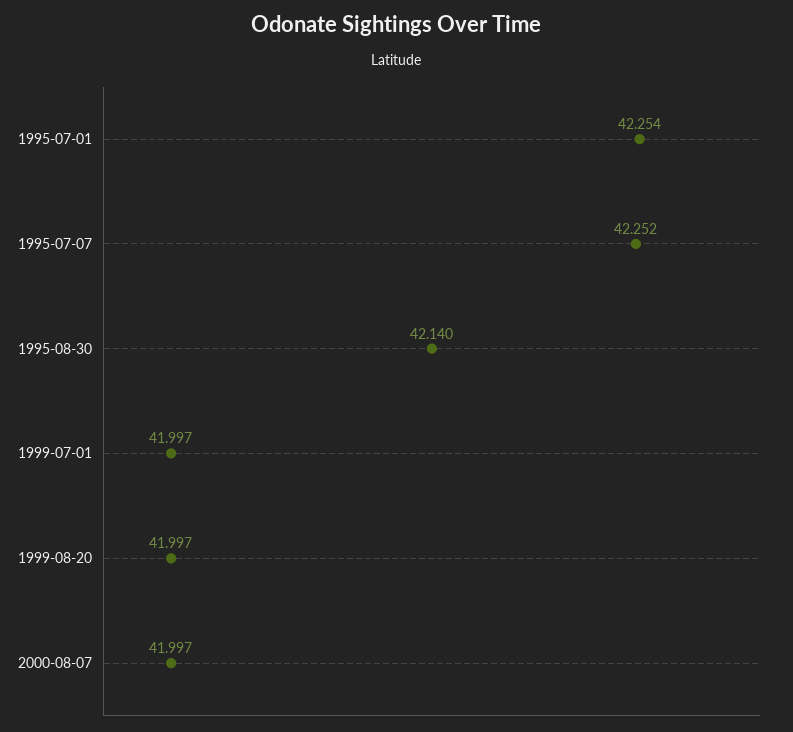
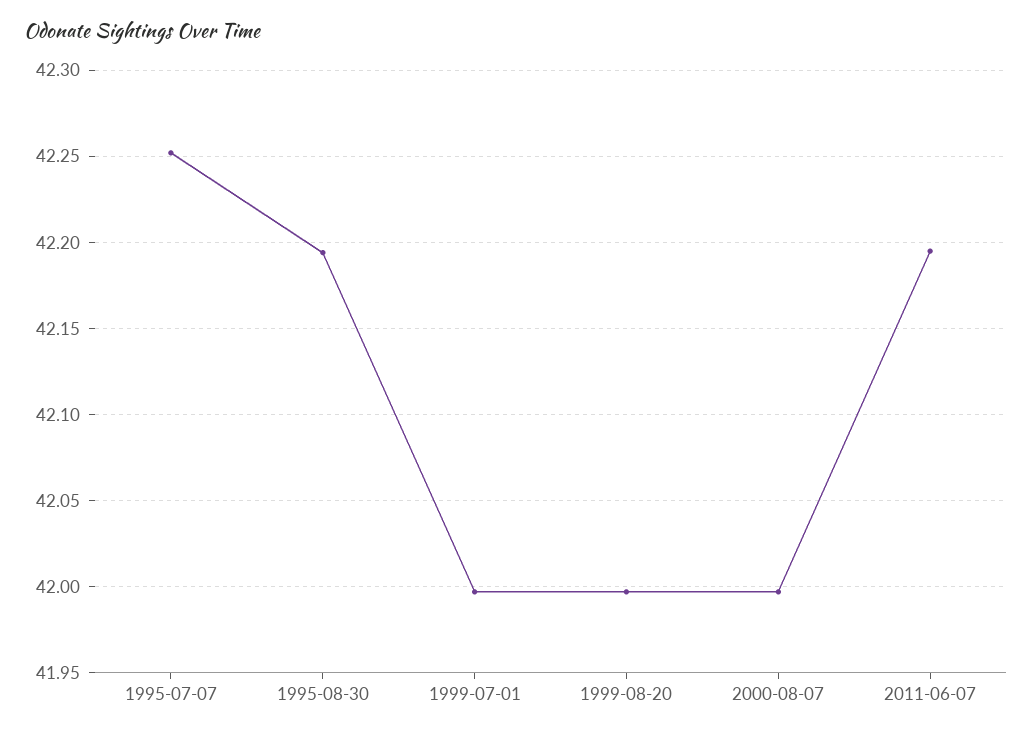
1995-07-01: 42.254 -> none
1995-08-30: 42.14 -> 42.195
2011-06-07: none -> 42.195

